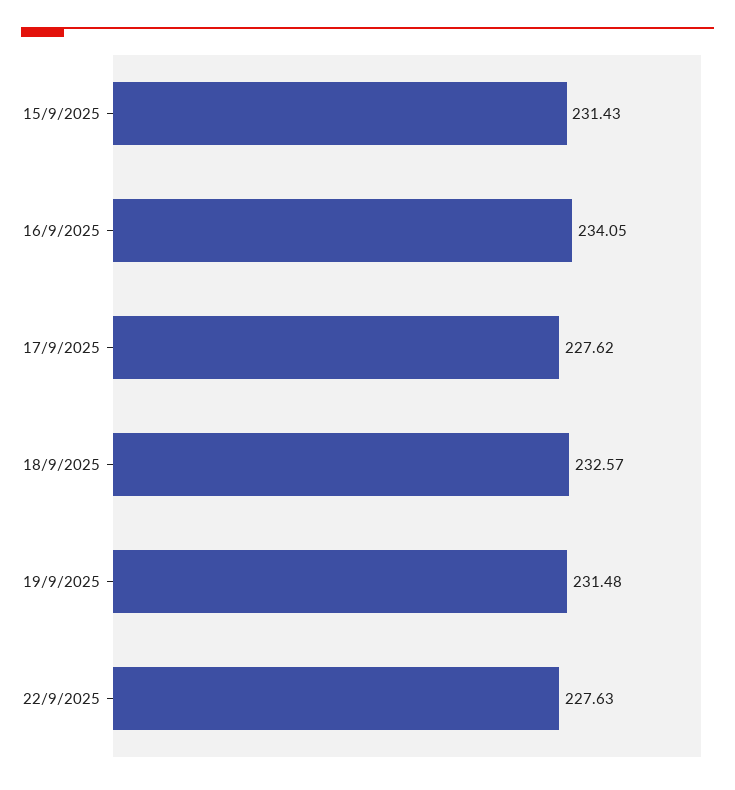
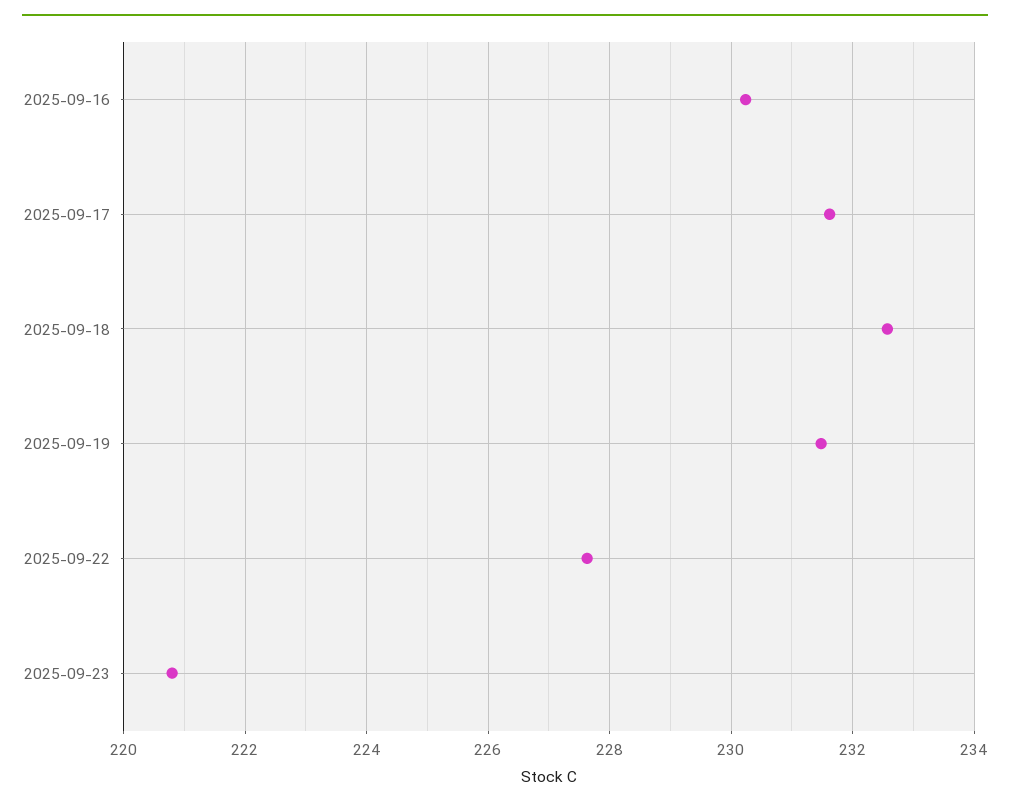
15/9/2025: 231.43 -> none
16/9/2025: 234.05 -> 230.2
17/9/2025: 227.62 -> 231.6
2025-09-23: none -> 220.8

